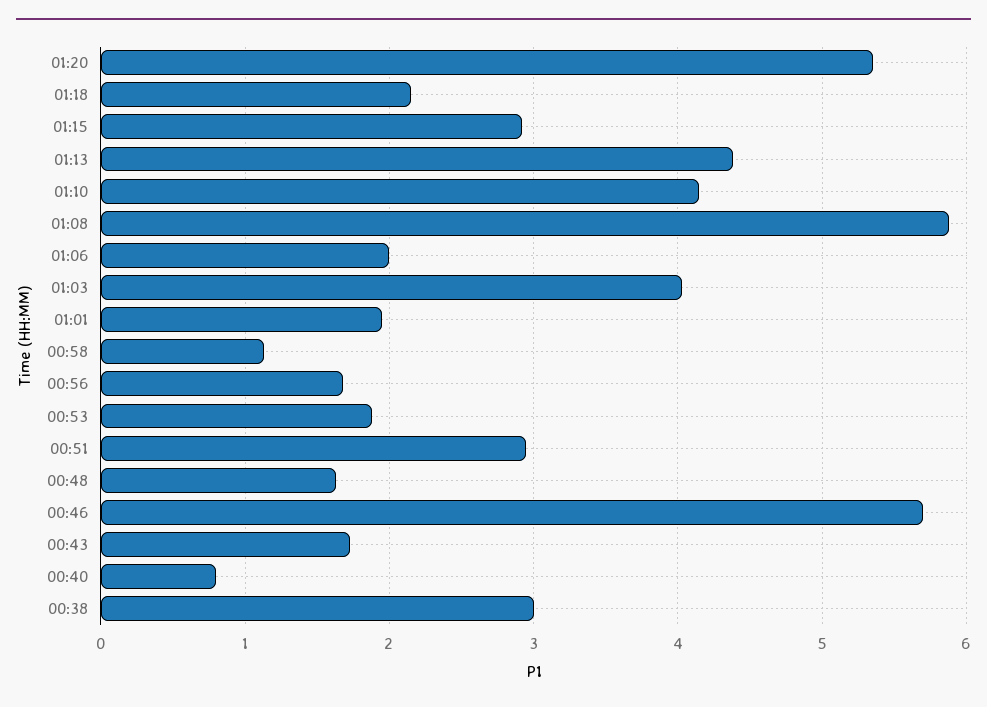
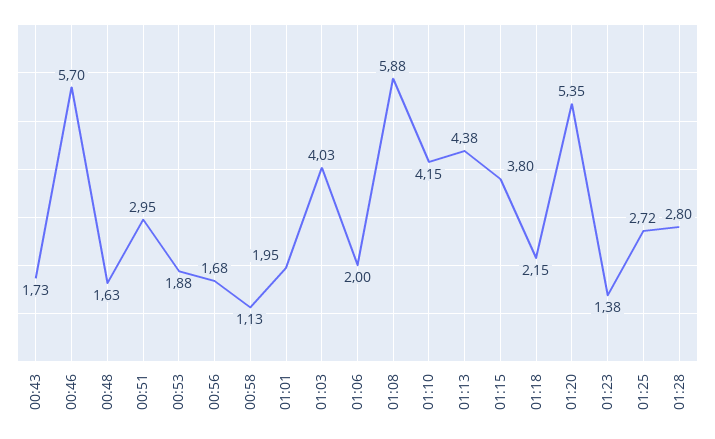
01:15: 2.9 -> 3.8
00:40: 0.8 -> none
00:38: 3 -> none
01:23: none -> 1.38
01:25: none -> 2.72
01:28: none -> 2.8

